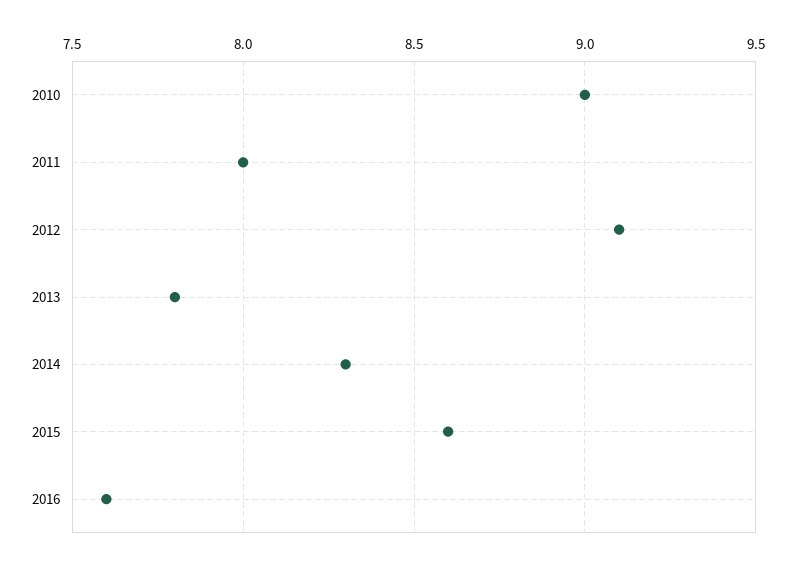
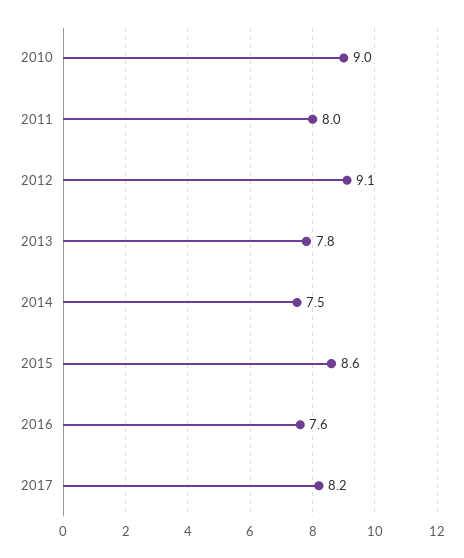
2014: 8.3 -> 7.5
2017: none -> 8.2

